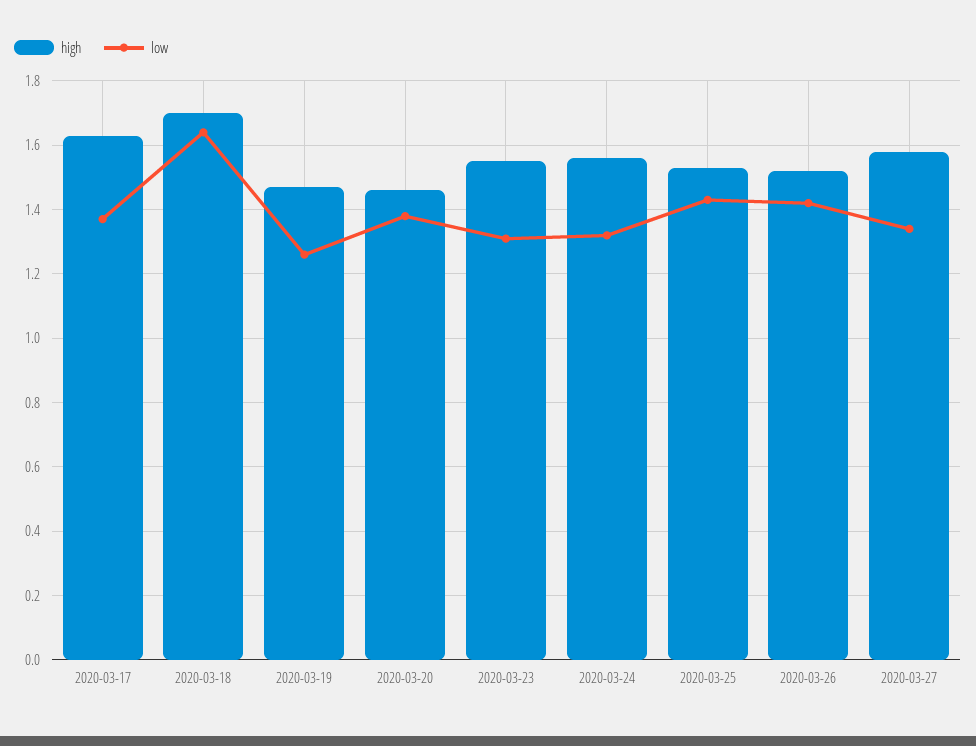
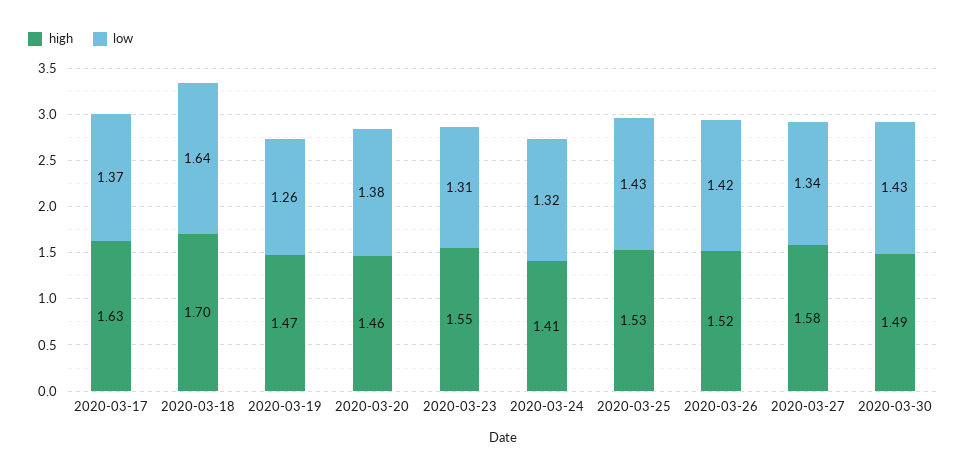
high, 2020-03-24: 1.55 -> 1.41
high, 2020-03-30: none -> 1.49
low, 2020-03-30: none -> 1.43

